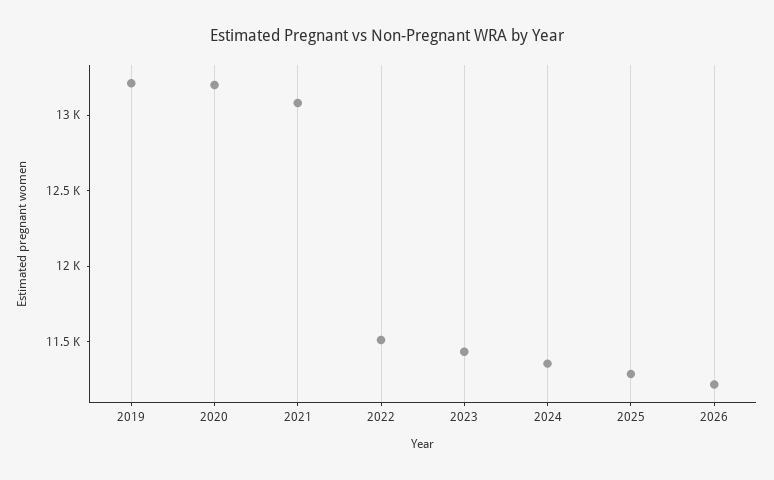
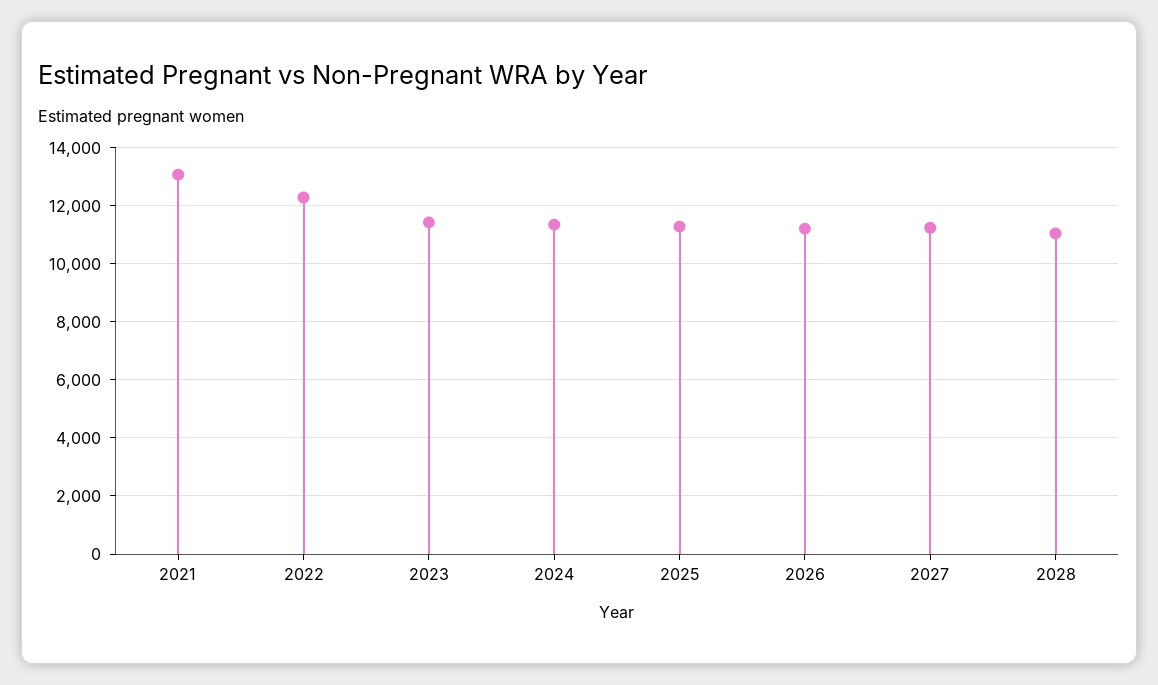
2019: 13200 -> none
2020: 13200 -> none
2022: 11500 -> 12250
2027: none -> 11250
2028: none -> 11000

